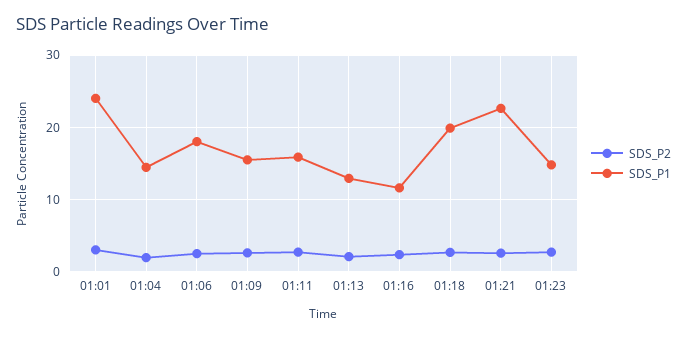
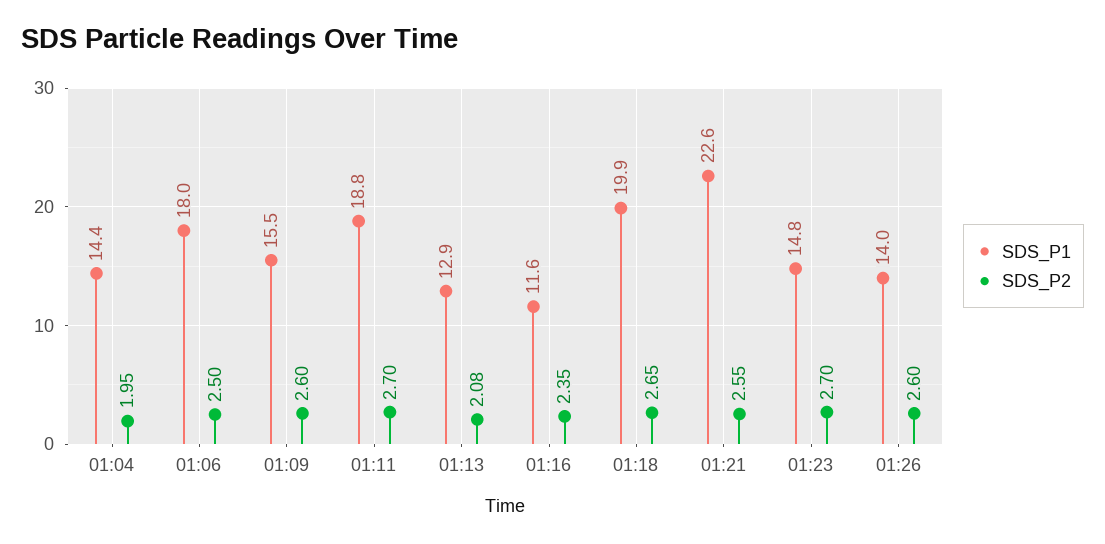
SDS_P2, 01:01: 3 -> none
SDS_P1, 01:01: 24 -> none
SDS_P1, 01:11: 16 -> 18.8
SDS_P1, 01:26: none -> 14
SDS_P2, 01:26: none -> 2.6

